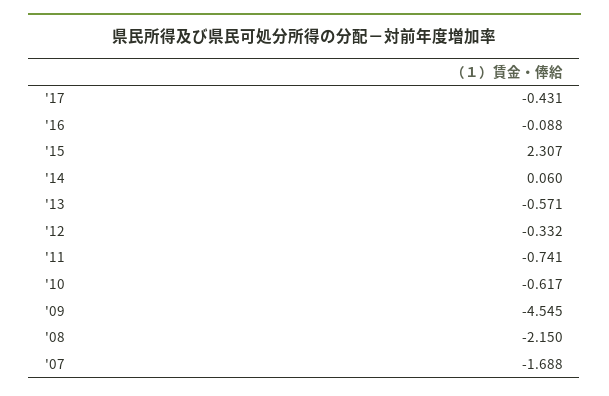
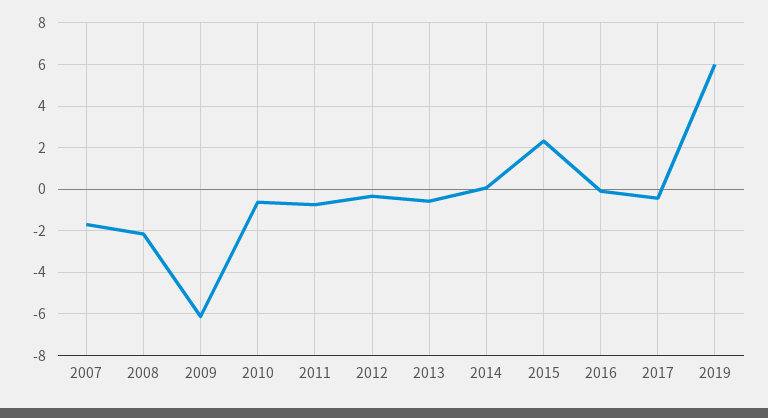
'09: -4.545 -> -6
2019: none -> 6

